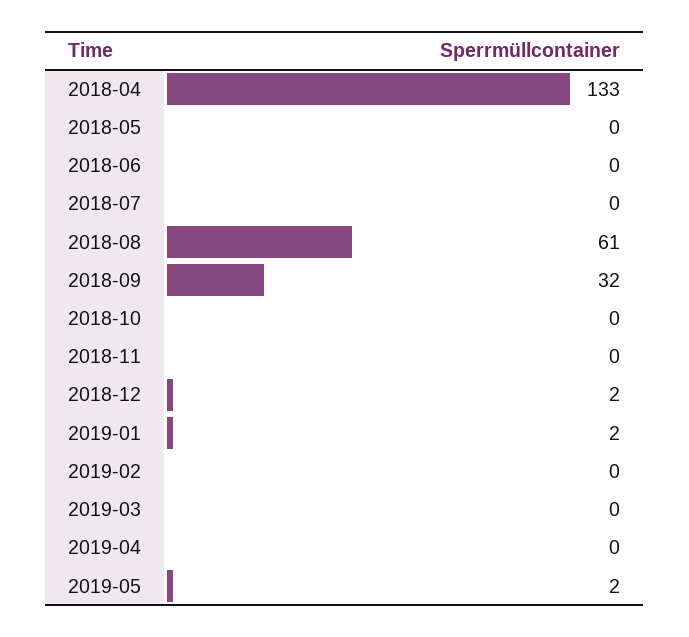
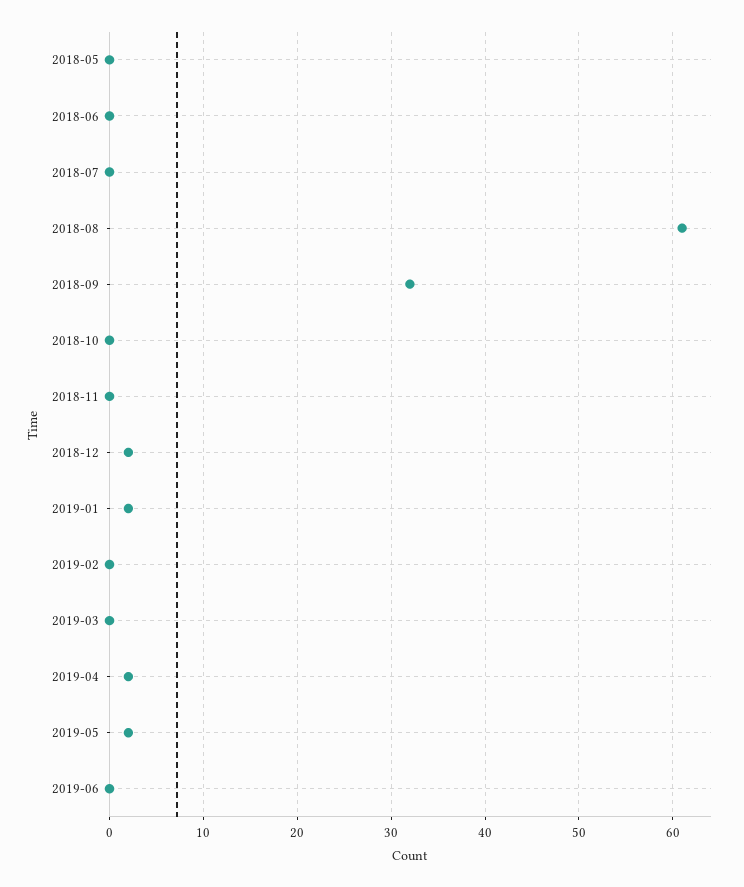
2018-04: 133 -> none
2019-04: 0 -> 2
2019-06: none -> 0

